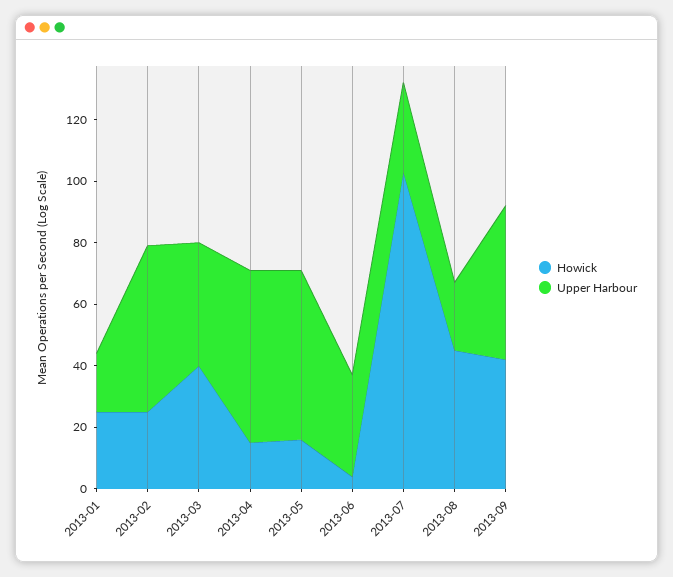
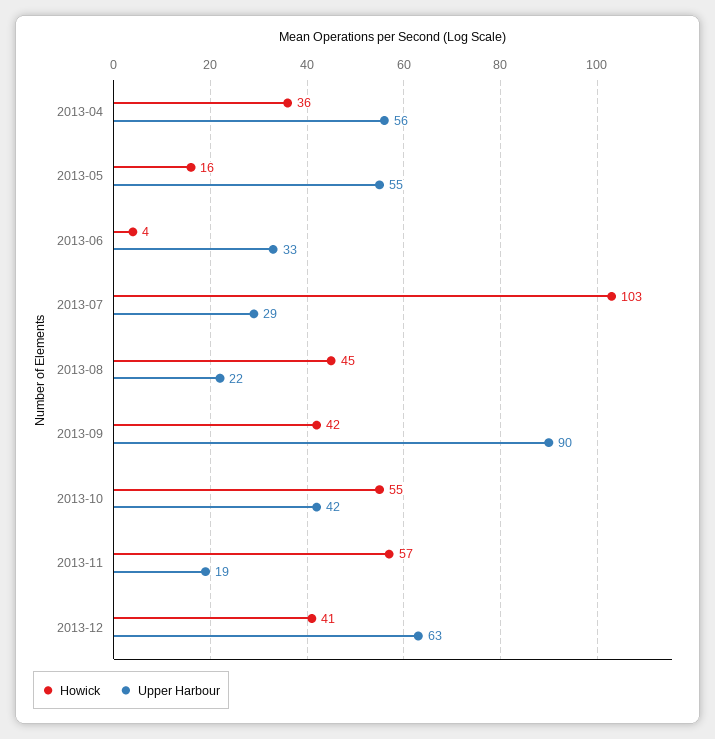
Howick, 2013-01: 25 -> none
Upper Harbour, 2013-01: 20 -> none
Howick, 2013-02: 25 -> none
Upper Harbour, 2013-02: 55 -> none
Howick, 2013-03: 40 -> none
Upper Harbour, 2013-03: 40 -> none
Howick, 2013-04: 15 -> 36
Upper Harbour, 2013-09: 50 -> 90
Howick, 2013-10: none -> 55
Upper Harbour, 2013-10: none -> 42
Howick, 2013-11: none -> 57
Upper Harbour, 2013-11: none -> 19
Howick, 2013-12: none -> 41
Upper Harbour, 2013-12: none -> 63

